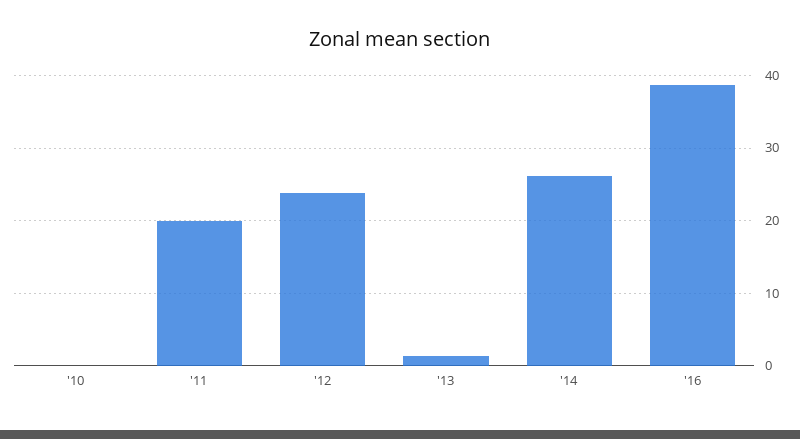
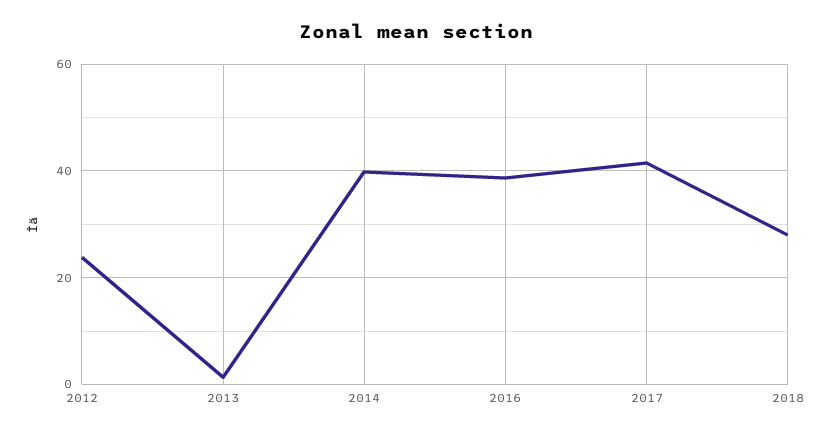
'10: 0 -> none
'11: 20 -> none
'14: 26 -> 40
2017: none -> 42
2018: none -> 28

